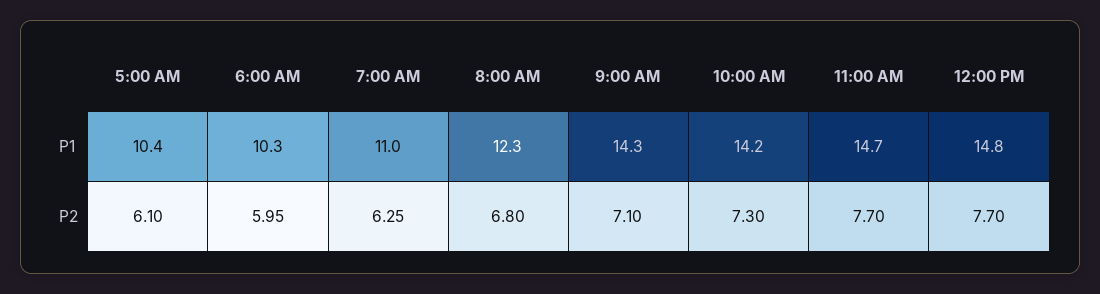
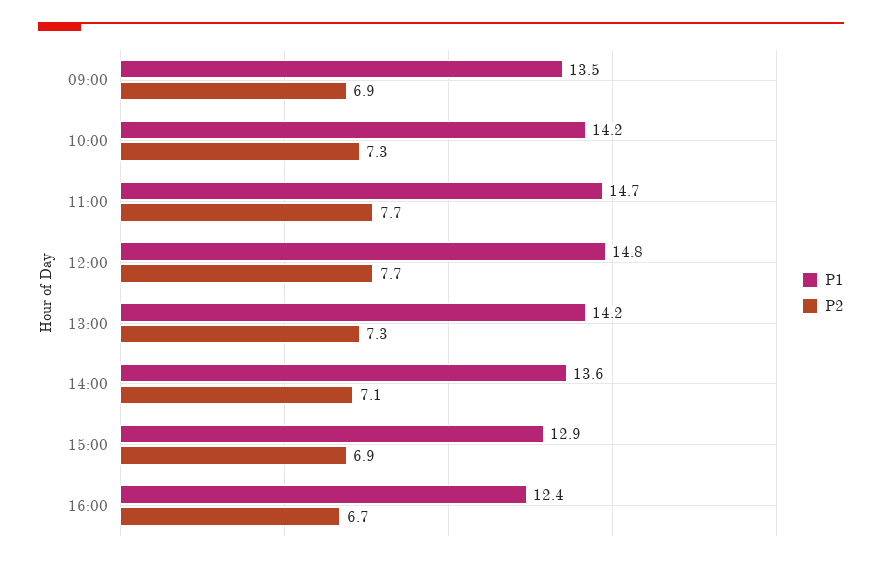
P1, 5:00 AM: 10.4 -> none
P1, 6:00 AM: 10.3 -> none
P1, 7:00 AM: 11 -> none
P1, 8:00 AM: 12.3 -> none
P1, 9:00 AM: 14.3 -> 13.5
P2, 5:00 AM: 6.1 -> none
P2, 6:00 AM: 5.95 -> none
P2, 7:00 AM: 6.25 -> none
P2, 8:00 AM: 6.8 -> none
P2, 9:00 AM: 7.1 -> 6.9
P1, 13:00: none -> 14.2
P2, 13:00: none -> 7.3
P1, 14:00: none -> 13.6
P2, 14:00: none -> 7.1
P1, 15:00: none -> 12.9
P2, 15:00: none -> 6.9
P1, 16:00: none -> 12.4
P2, 16:00: none -> 6.7

